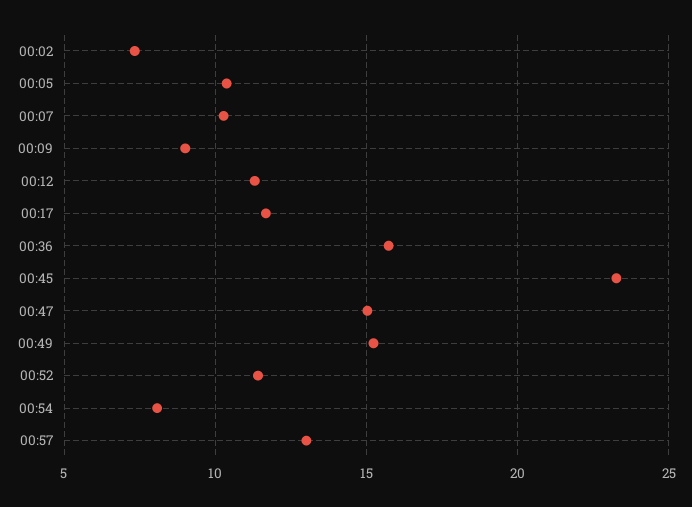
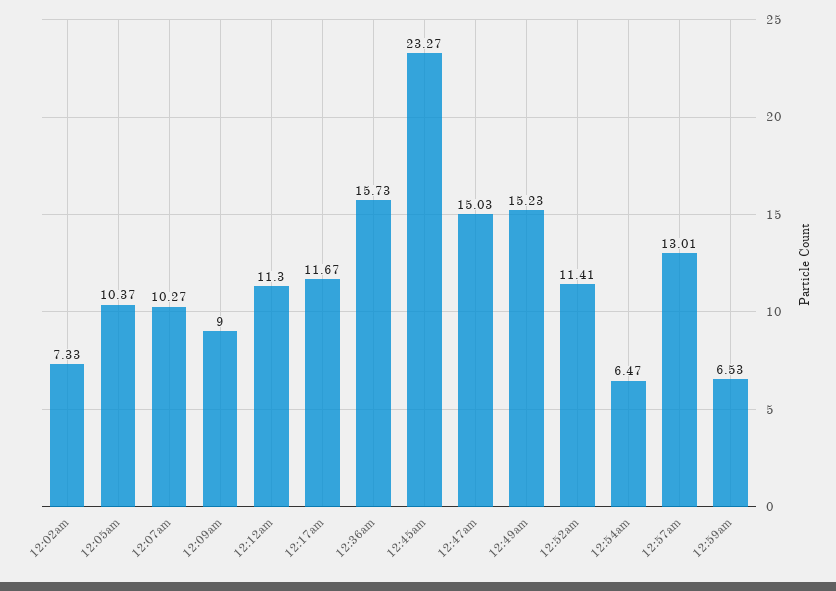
00:54: 8 -> 6.47
12:59am: none -> 6.53

